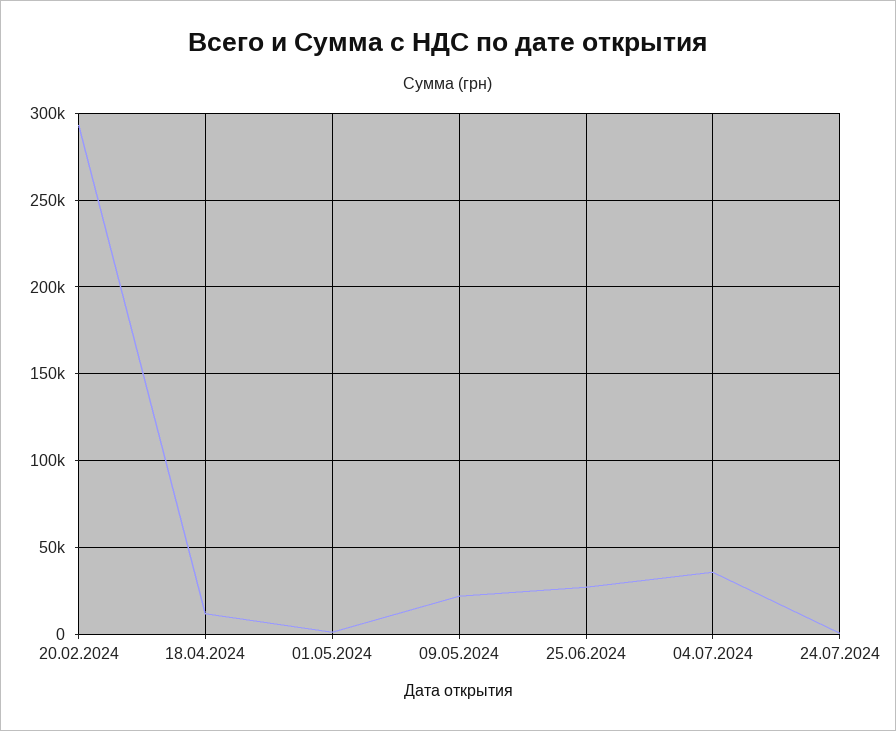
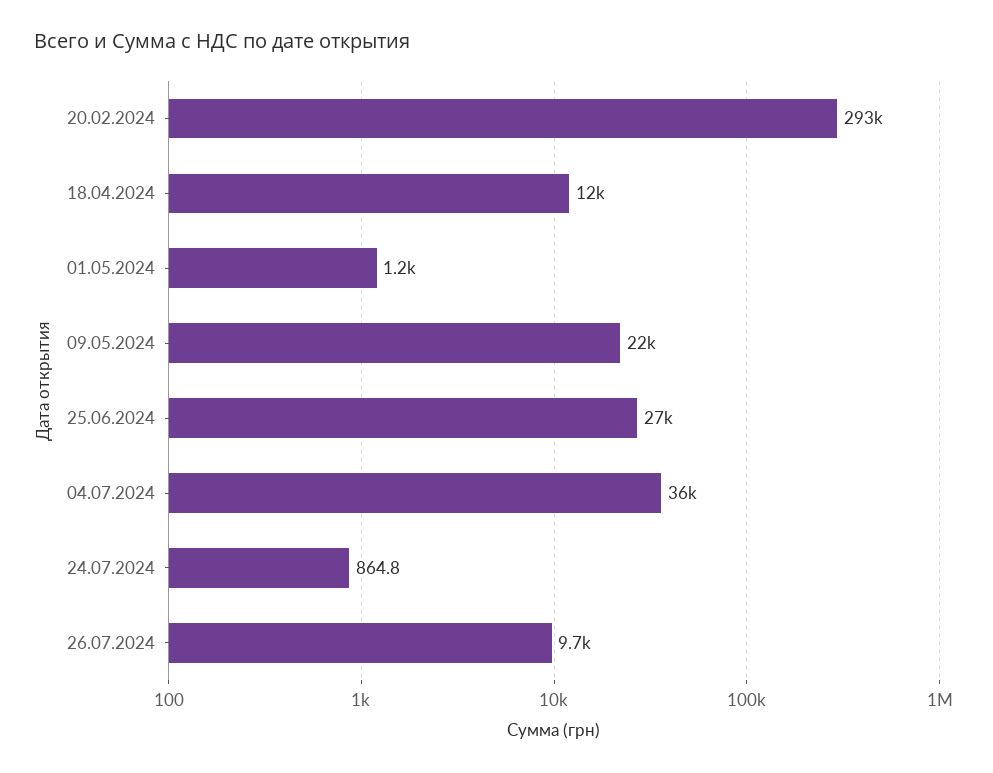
26.07.2024: none -> 9700

